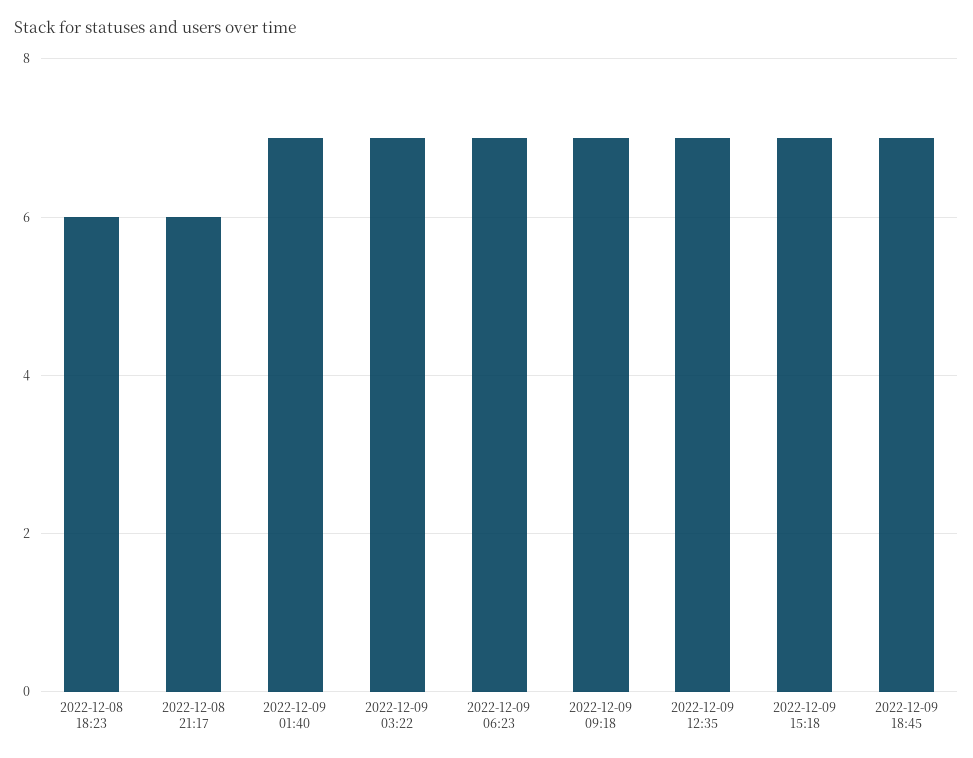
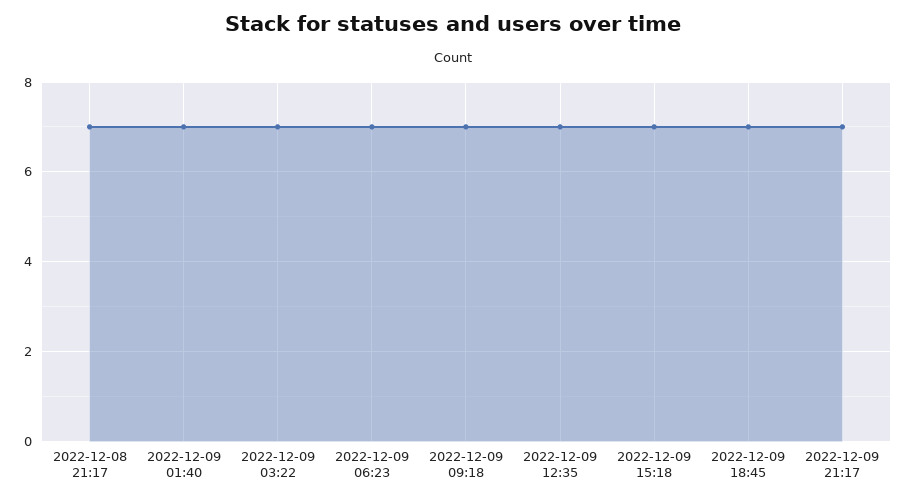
2022-12-08 18:23: 6 -> none
2022-12-08 21:17: 6 -> 7
2022-12-09 21:17: none -> 7

